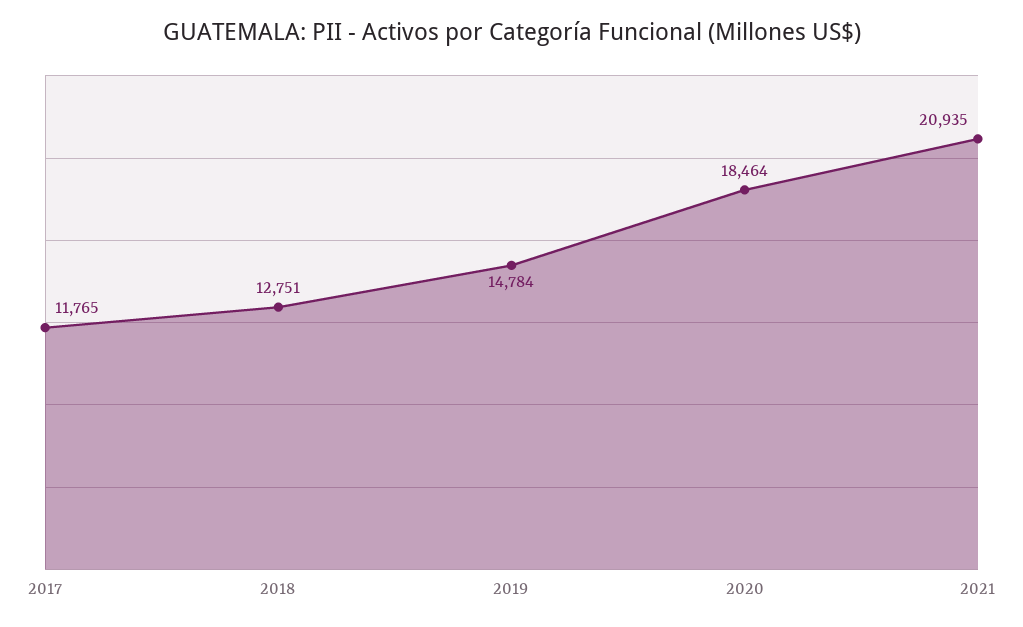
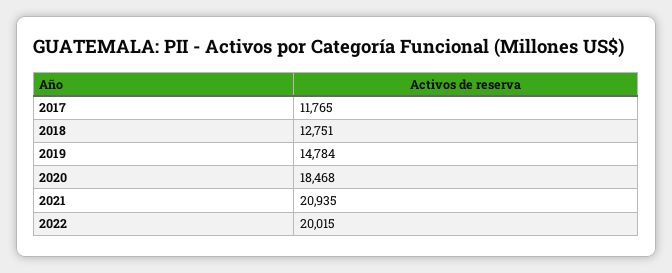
2020: 18464 -> 18468
2022: none -> 20015

